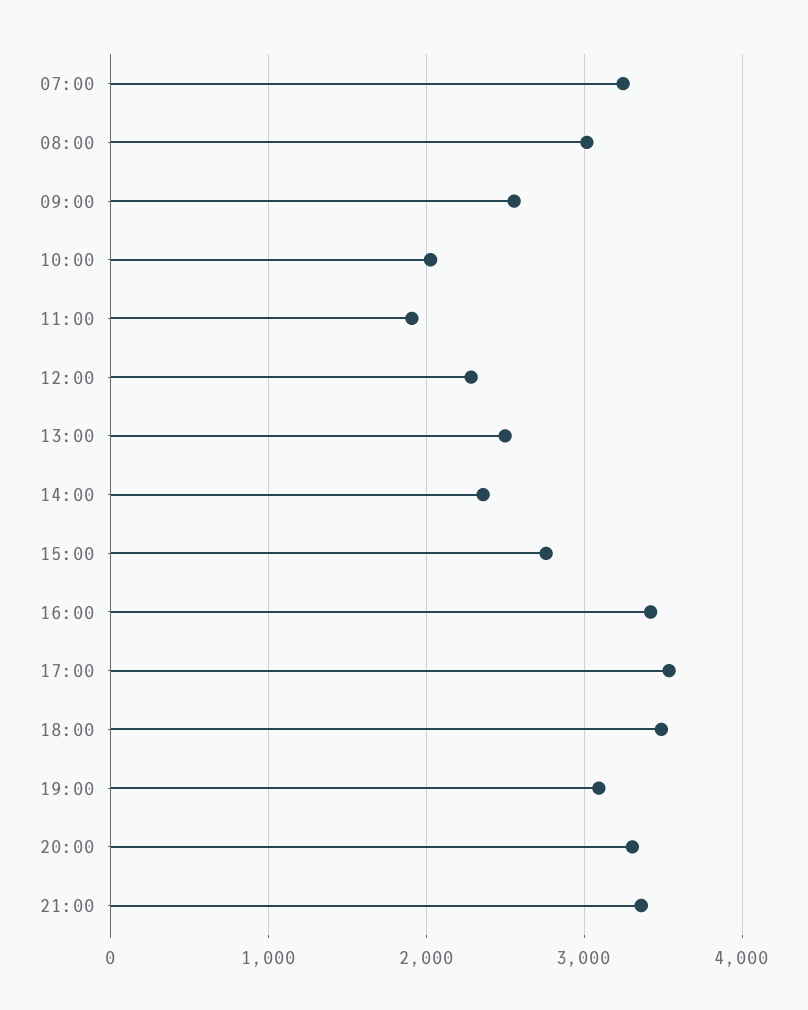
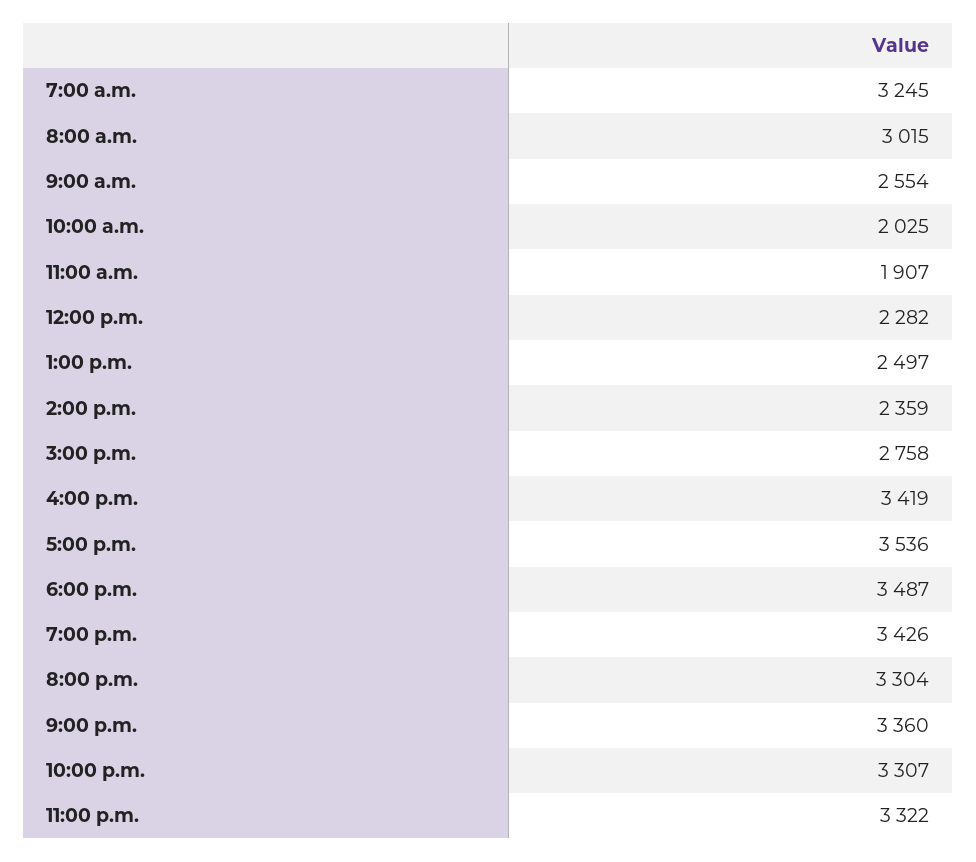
19:00: 3100 -> 3426
10:00 p.m.: none -> 3307
11:00 p.m.: none -> 3322

